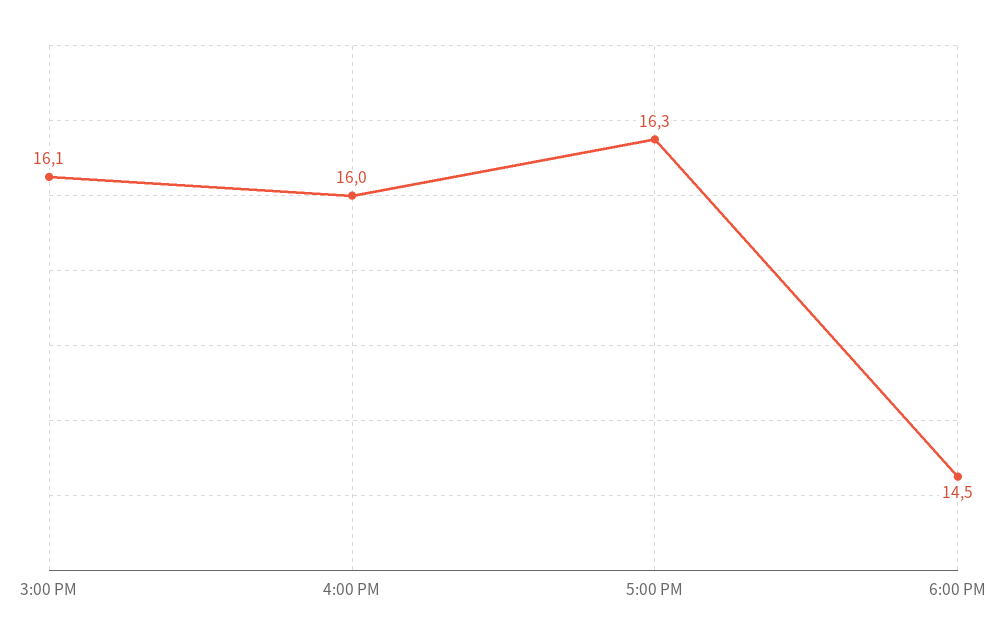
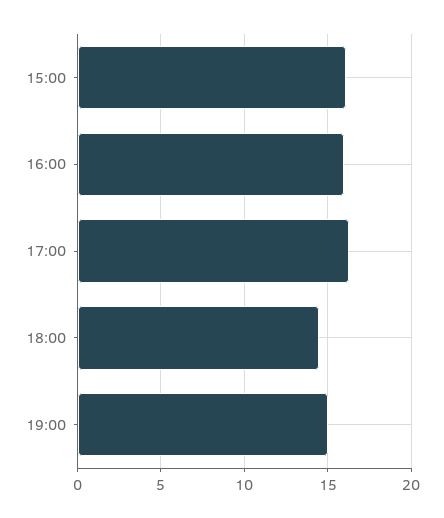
19:00: none -> 15

